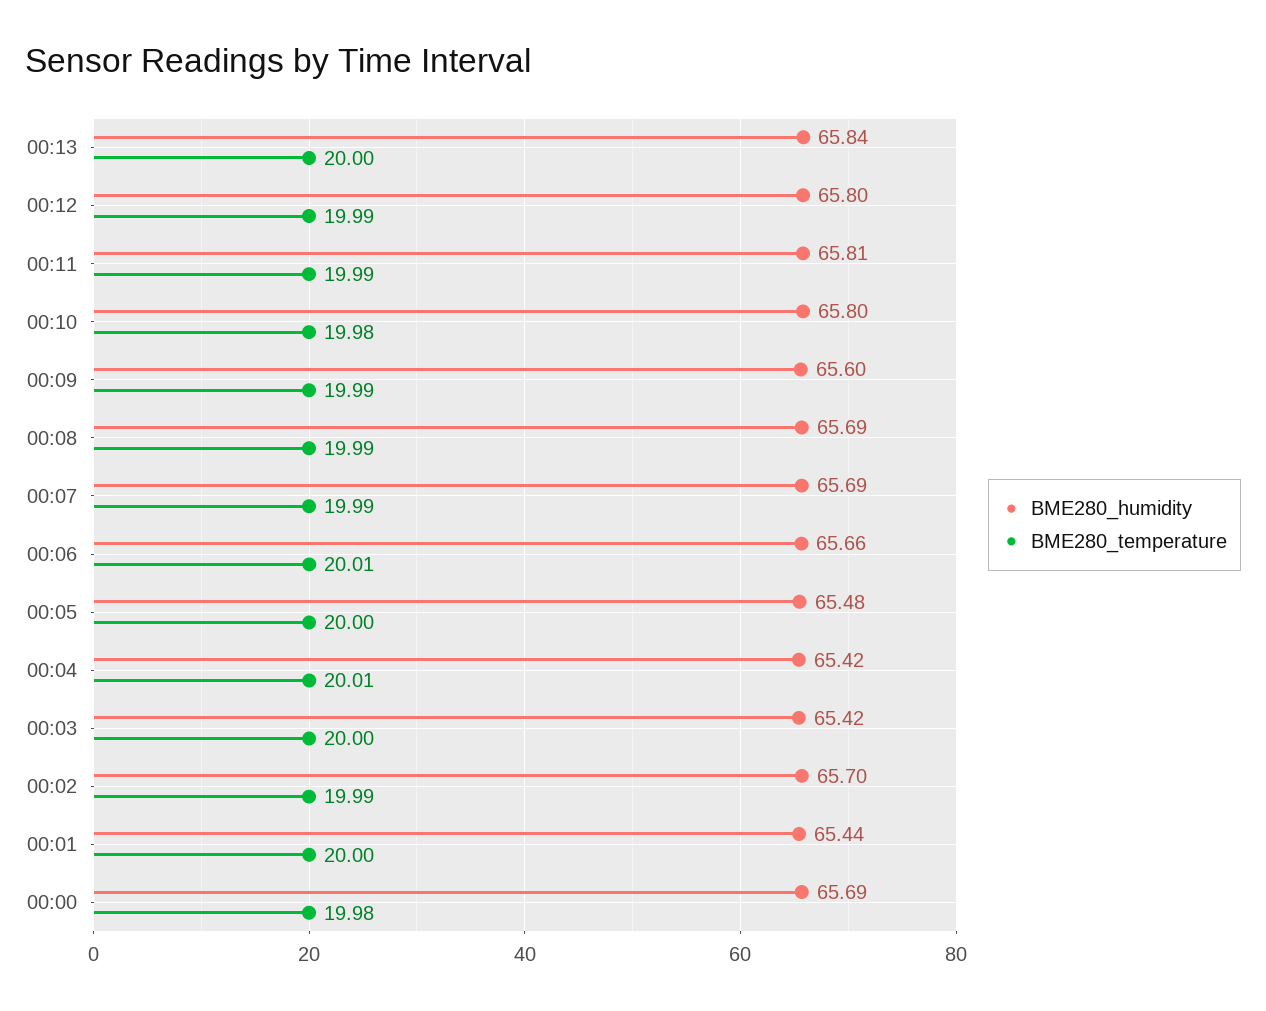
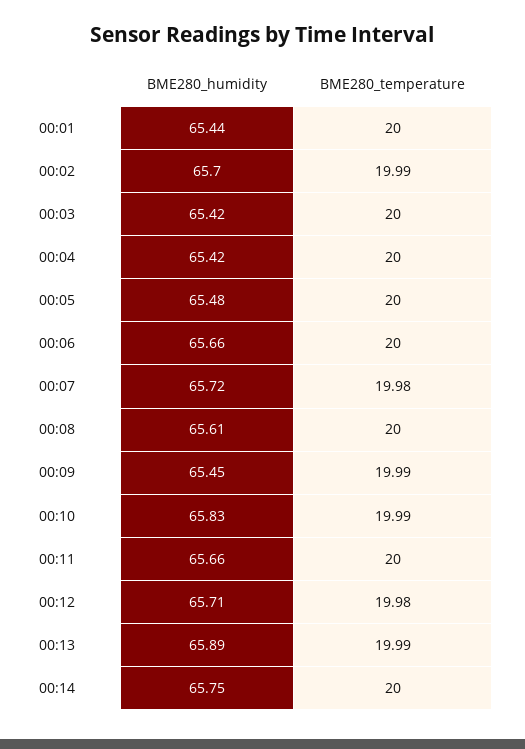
BME280_humidity, 00:13: 65.84 -> 65.89
BME280_temperature, 00:13: 20 -> 19.99
BME280_humidity, 00:12: 65.8 -> 65.71
BME280_temperature, 00:12: 19.99 -> 19.98
BME280_humidity, 00:11: 65.81 -> 65.66
BME280_temperature, 00:11: 19.99 -> 20
BME280_humidity, 00:10: 65.8 -> 65.83
BME280_temperature, 00:10: 19.98 -> 19.99
BME280_humidity, 00:09: 65.6 -> 65.45
BME280_humidity, 00:08: 65.69 -> 65.61
BME280_temperature, 00:08: 19.99 -> 20
BME280_humidity, 00:07: 65.69 -> 65.72
BME280_temperature, 00:07: 19.99 -> 19.98
BME280_temperature, 00:06: 20.01 -> 20
BME280_temperature, 00:04: 20.01 -> 20
BME280_humidity, 00:00: 65.69 -> none
BME280_temperature, 00:00: 19.98 -> none
BME280_humidity, 00:14: none -> 65.75
BME280_temperature, 00:14: none -> 20

